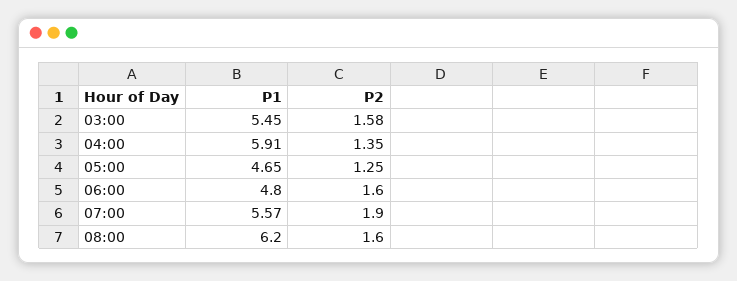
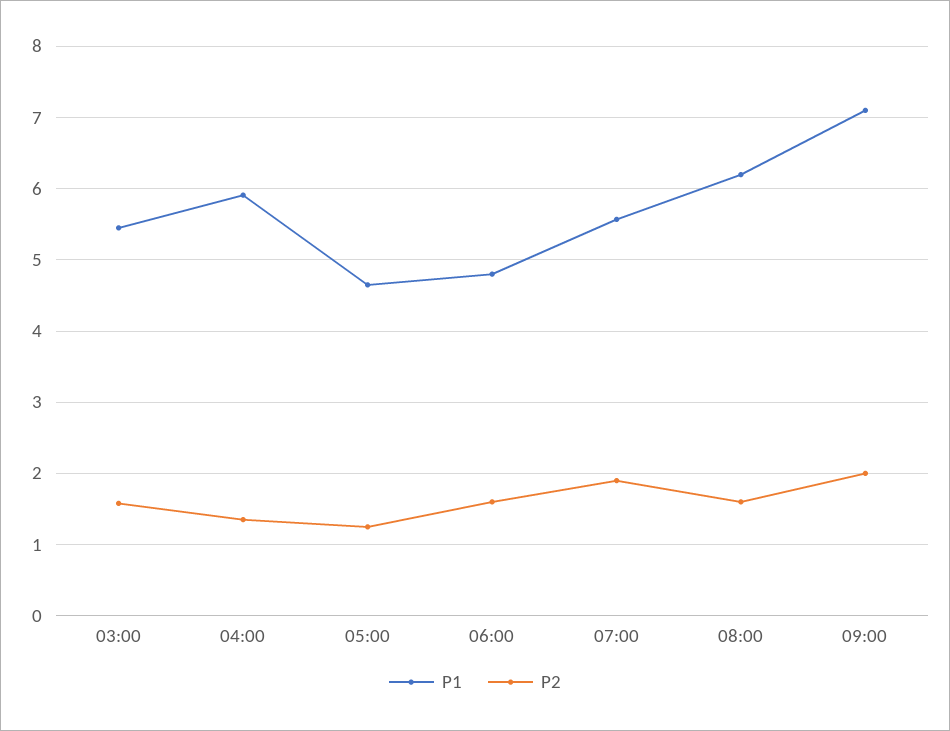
P1, 09:00: none -> 7.1
P2, 09:00: none -> 2

